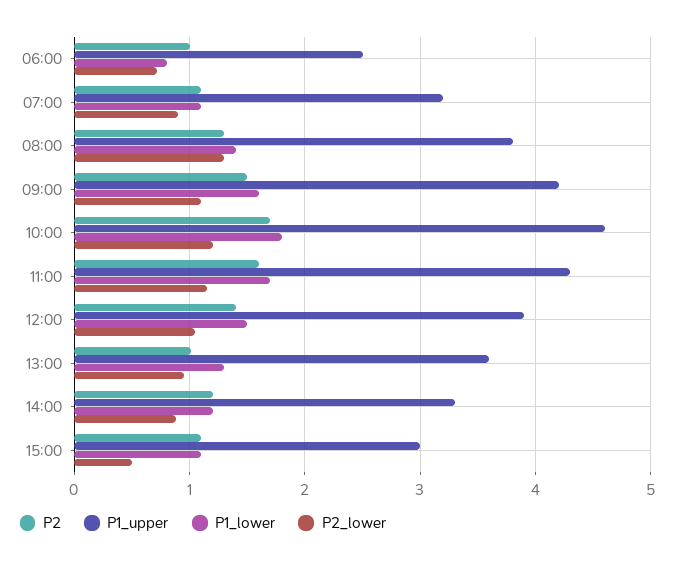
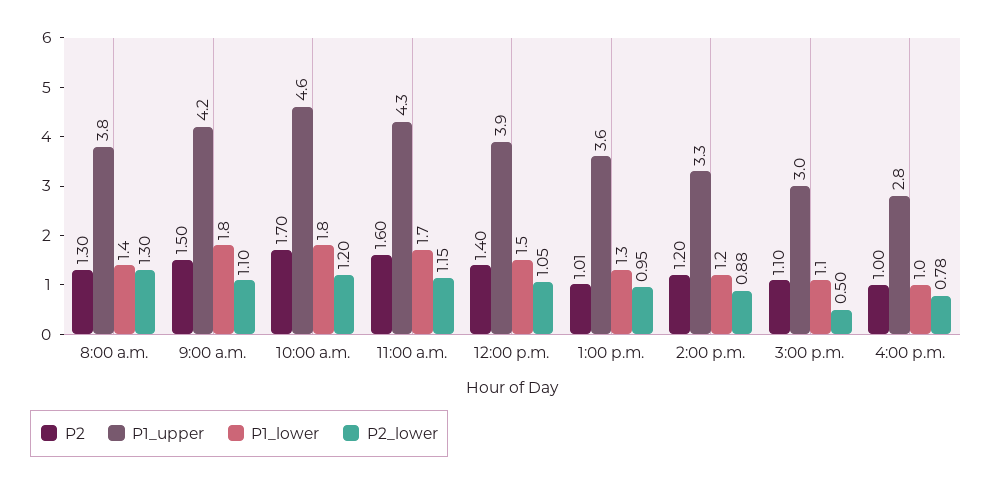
P2, 06:00: 1 -> none
P1_upper, 06:00: 2.5 -> none
P1_lower, 06:00: 0.8 -> none
P2_lower, 06:00: 0.7 -> none
P2, 07:00: 1.1 -> none
P1_upper, 07:00: 3.2 -> none
P1_lower, 07:00: 1.1 -> none
P2_lower, 07:00: 0.9 -> none
P1_lower, 09:00: 1.6 -> 1.8
P2, 4:00 p.m.: none -> 1
P1_upper, 4:00 p.m.: none -> 2.8
P1_lower, 4:00 p.m.: none -> 1
P2_lower, 4:00 p.m.: none -> 0.78

